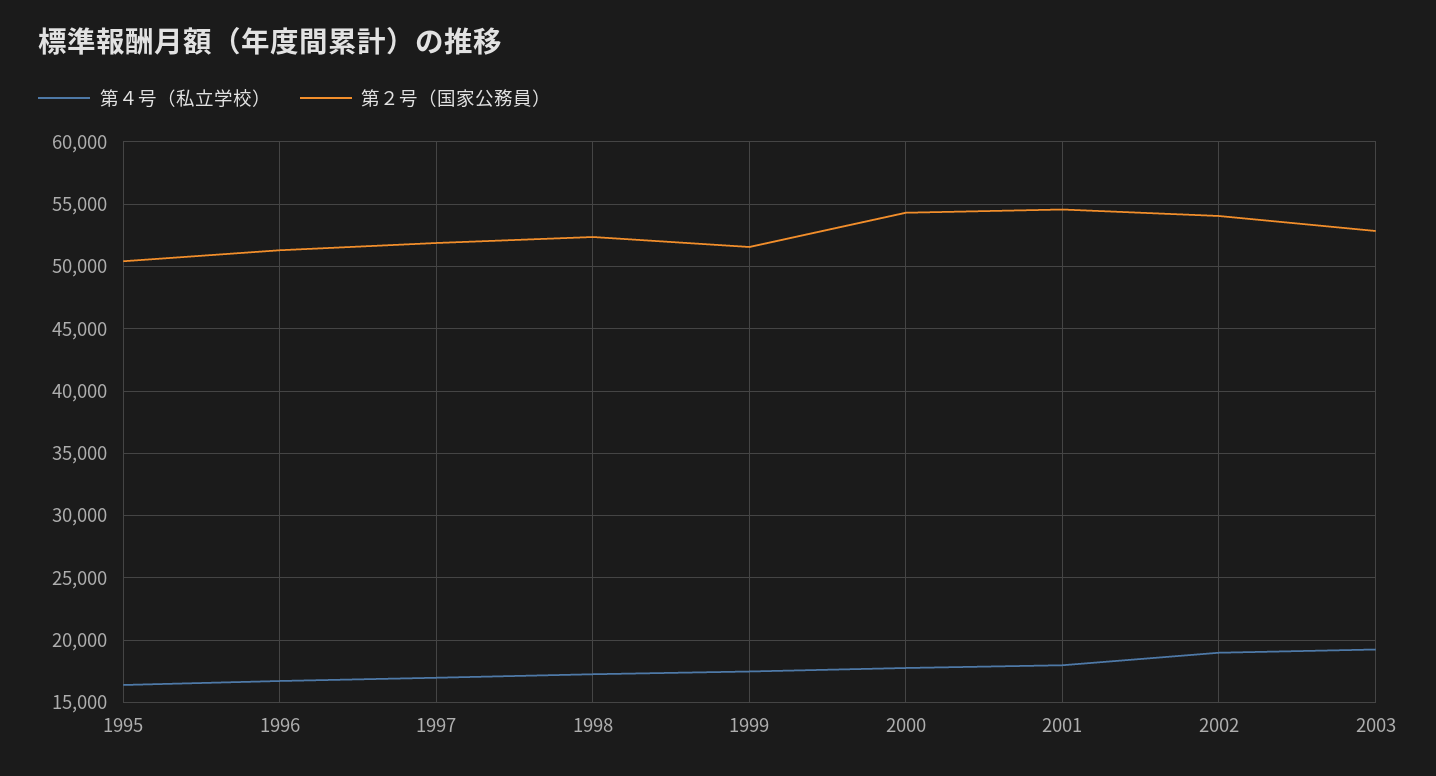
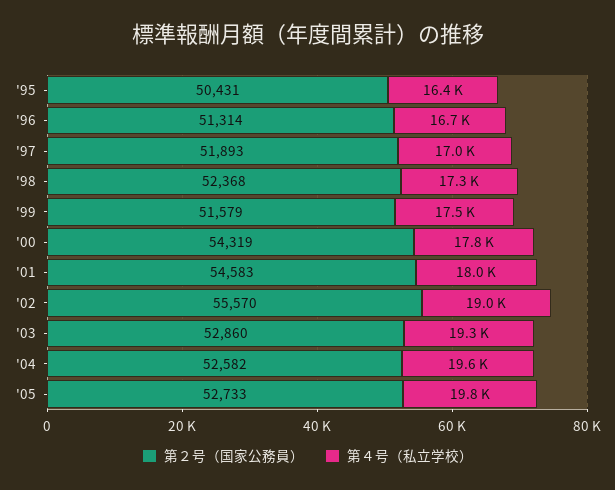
第２号（国家公務員）, 2002: 54000 -> 55570
第２号（国家公務員）, '04: none -> 52582
第４号（私立学校）, '04: none -> 19600
第２号（国家公務員）, '05: none -> 52733
第４号（私立学校）, '05: none -> 19800

